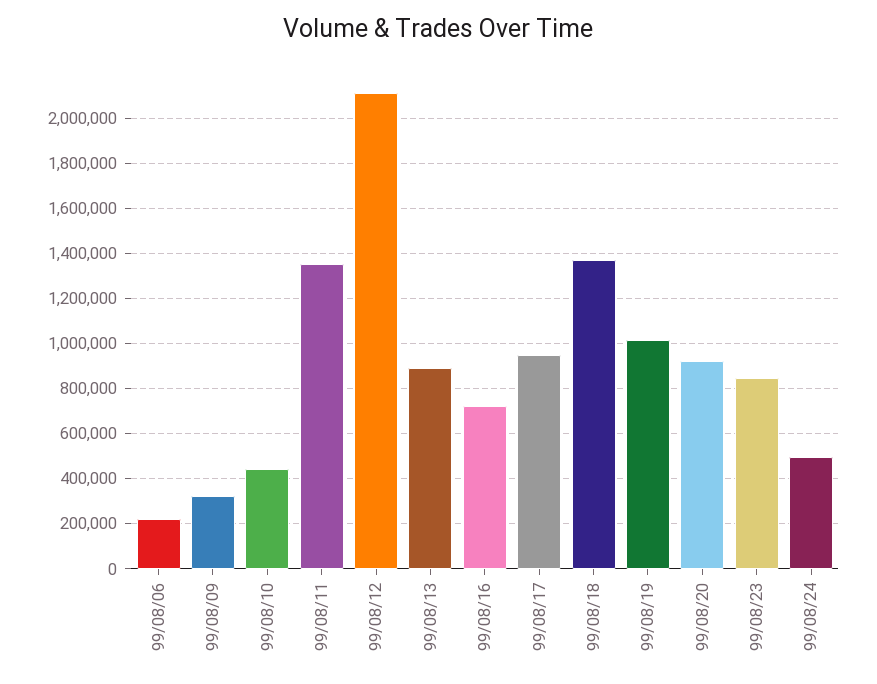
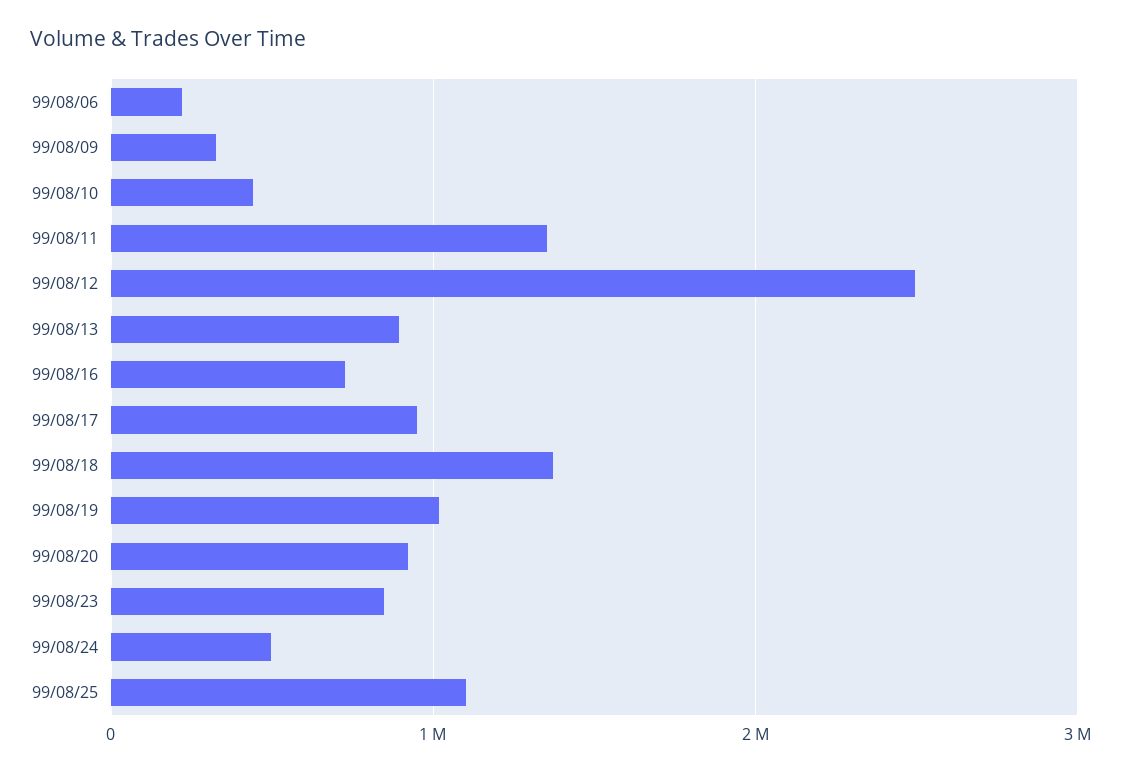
99/08/12: 2100000 -> 2500000
99/08/25: none -> 1100000

